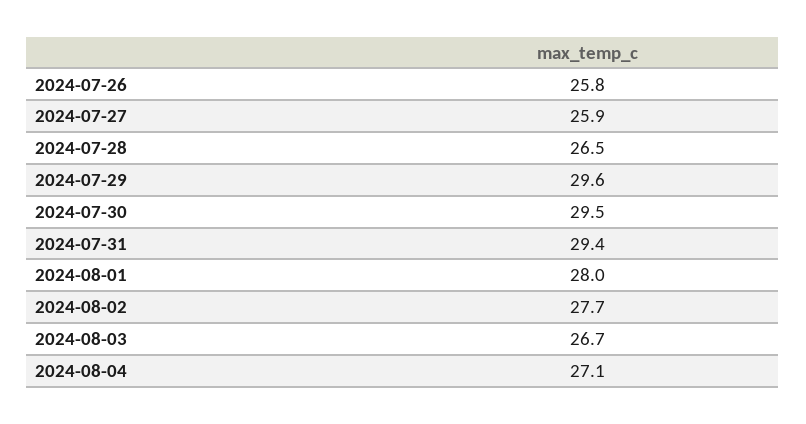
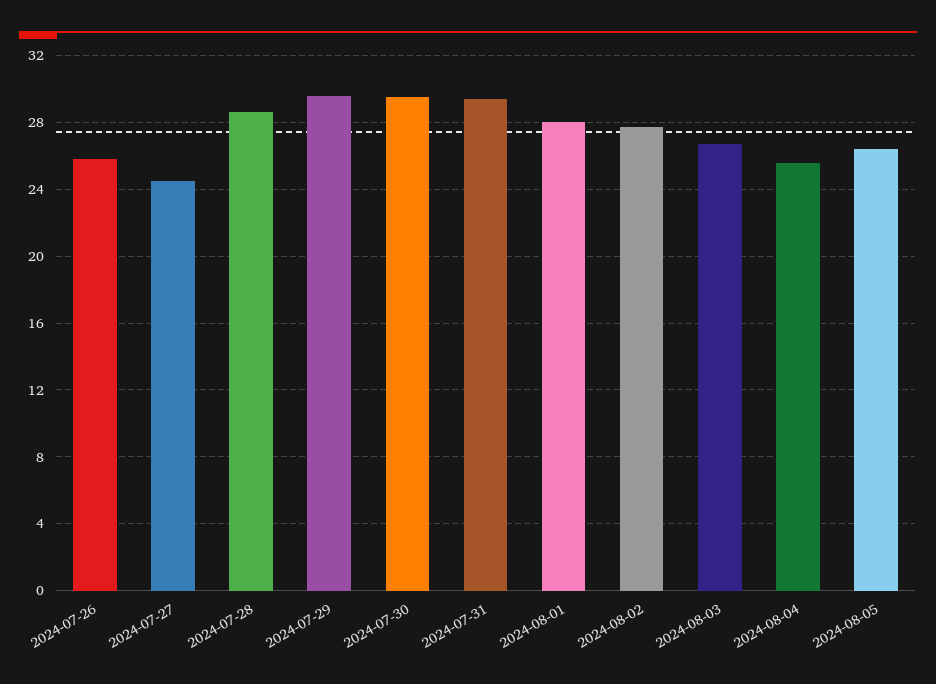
2024-07-27: 25.9 -> 24.5
2024-07-28: 26.5 -> 28.5
2024-08-04: 27.1 -> 25.5
2024-08-05: none -> 26.5

